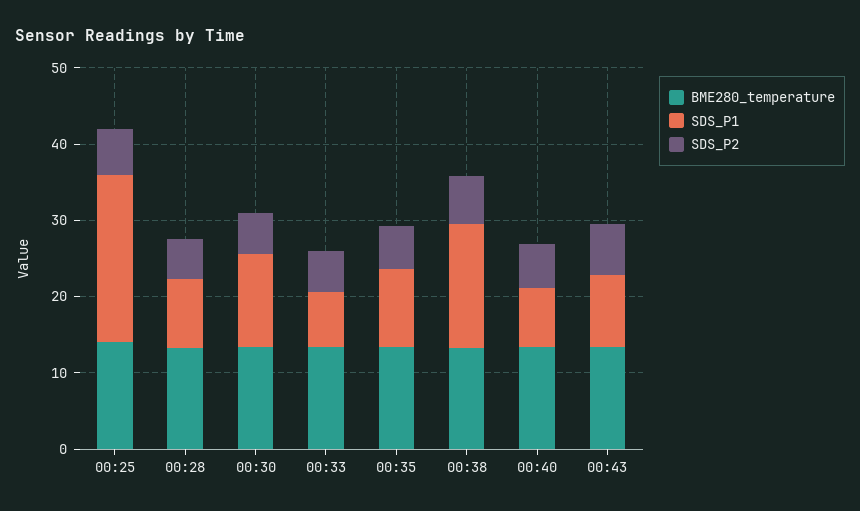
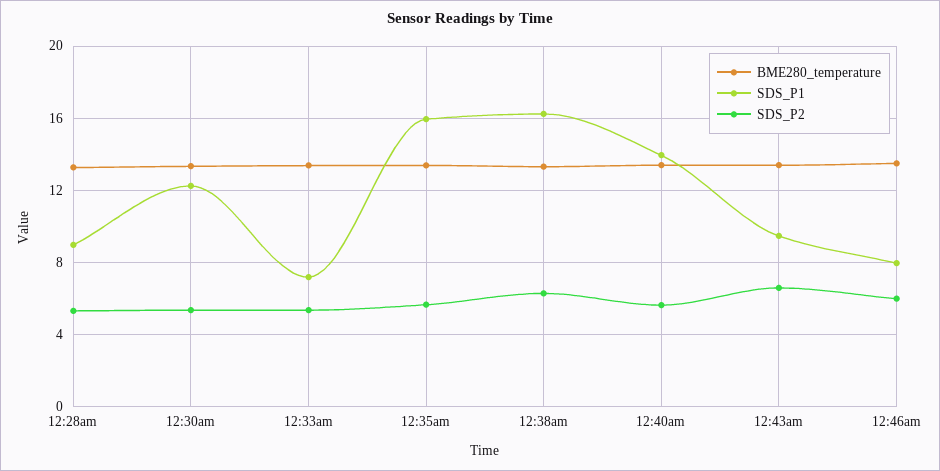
BME280_temperature, 00:25: 14 -> none
SDS_P1, 00:25: 22 -> none
SDS_P2, 00:25: 6 -> none
SDS_P1, 00:35: 10 -> 16
SDS_P1, 00:40: 8 -> 14
BME280_temperature, 12:46am: none -> 13.5
SDS_P1, 12:46am: none -> 8
SDS_P2, 12:46am: none -> 6

